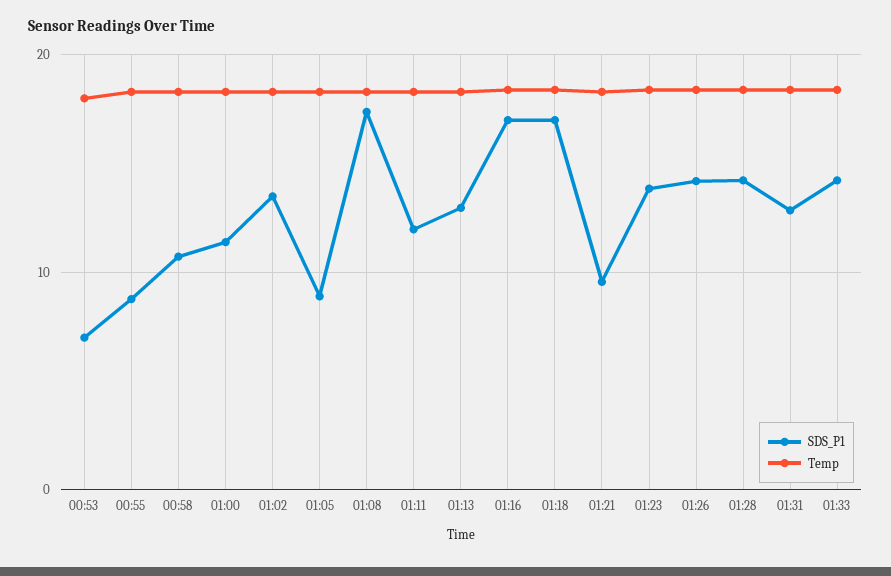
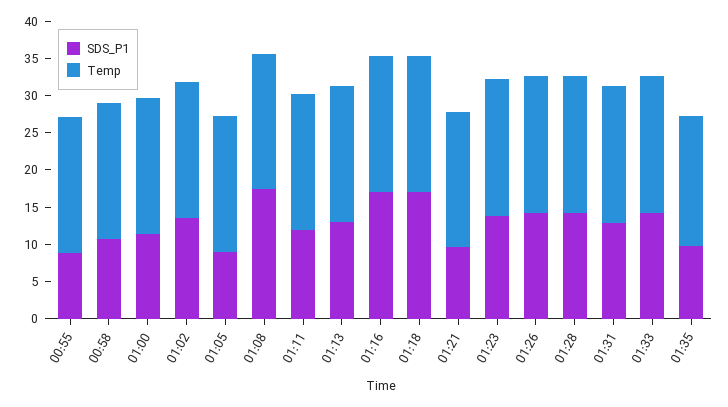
SDS_P1, 00:53: 7 -> none
Temp, 00:53: 18 -> none
SDS_P1, 01:35: none -> 10
Temp, 01:35: none -> 17.5

